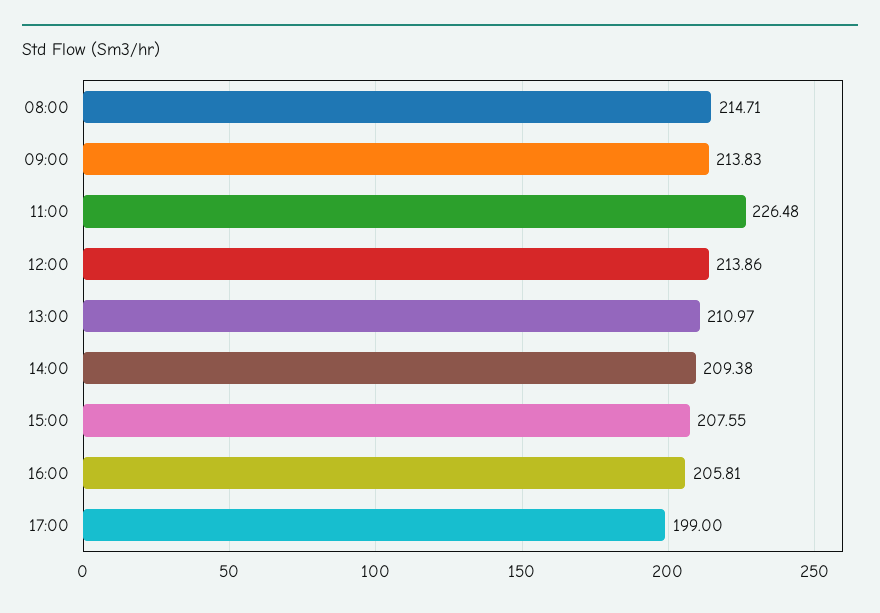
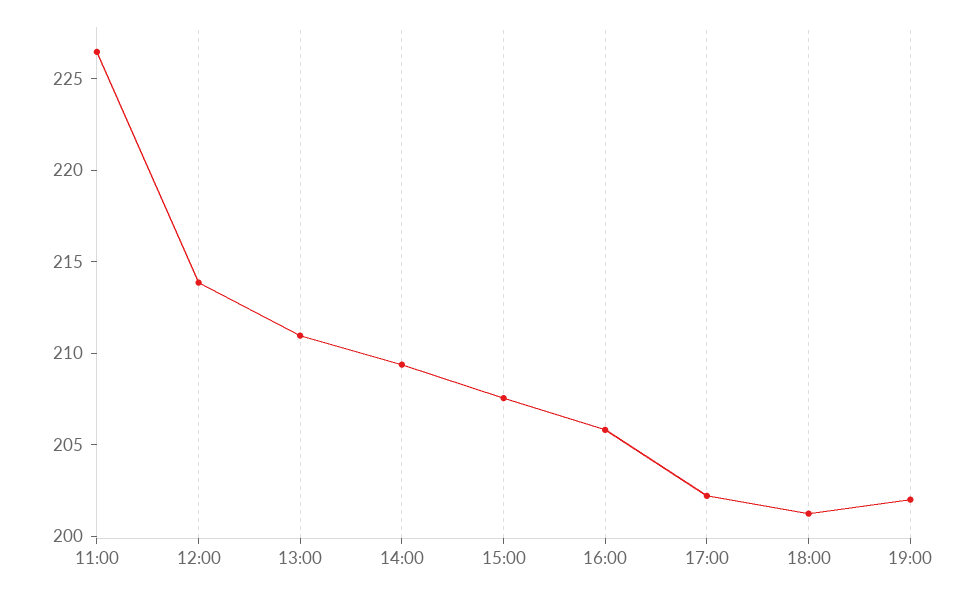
08:00: 214.71 -> none
09:00: 213.83 -> none
17:00: 199 -> 202
18:00: none -> 201
19:00: none -> 202

